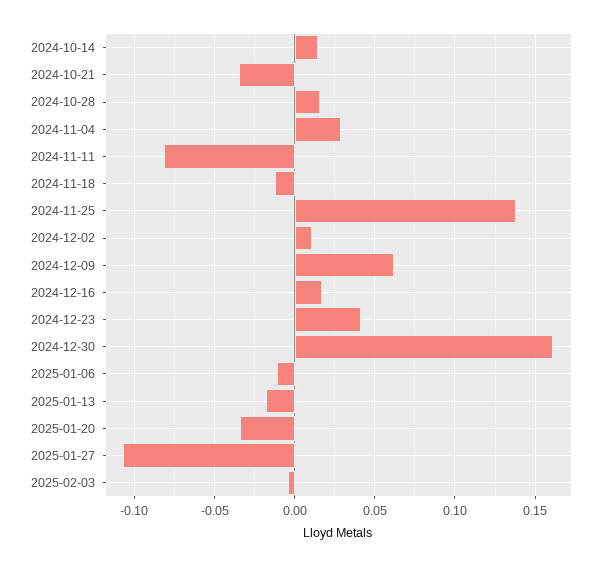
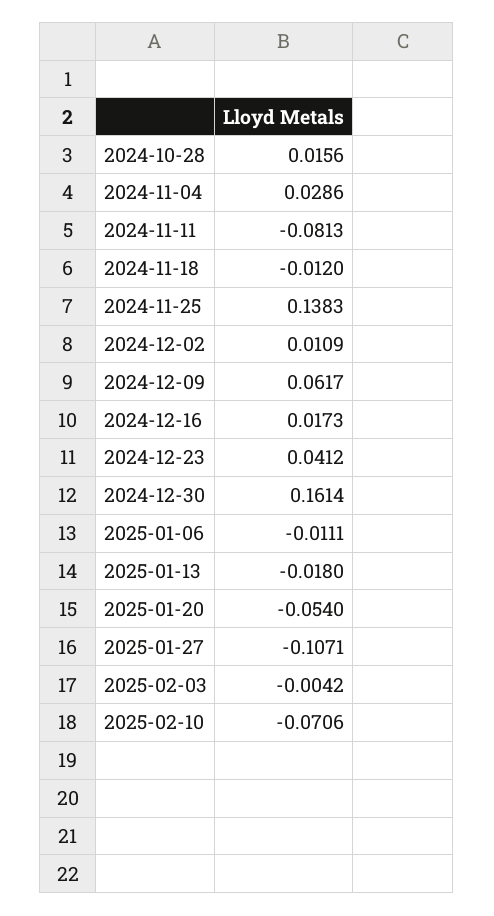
2024-10-14: 0.015 -> none
2024-10-21: -0.035 -> none
2025-01-20: -0.035 -> -0.054
2025-02-10: none -> -0.0706

